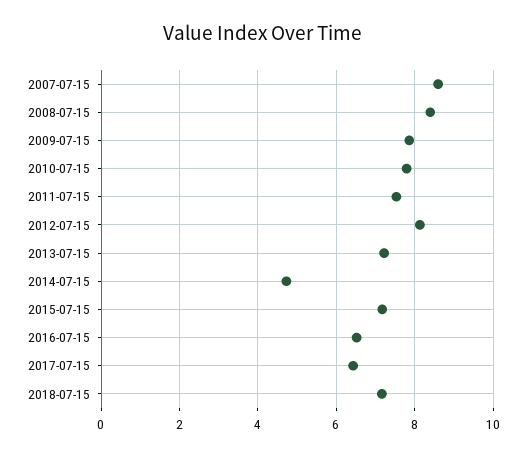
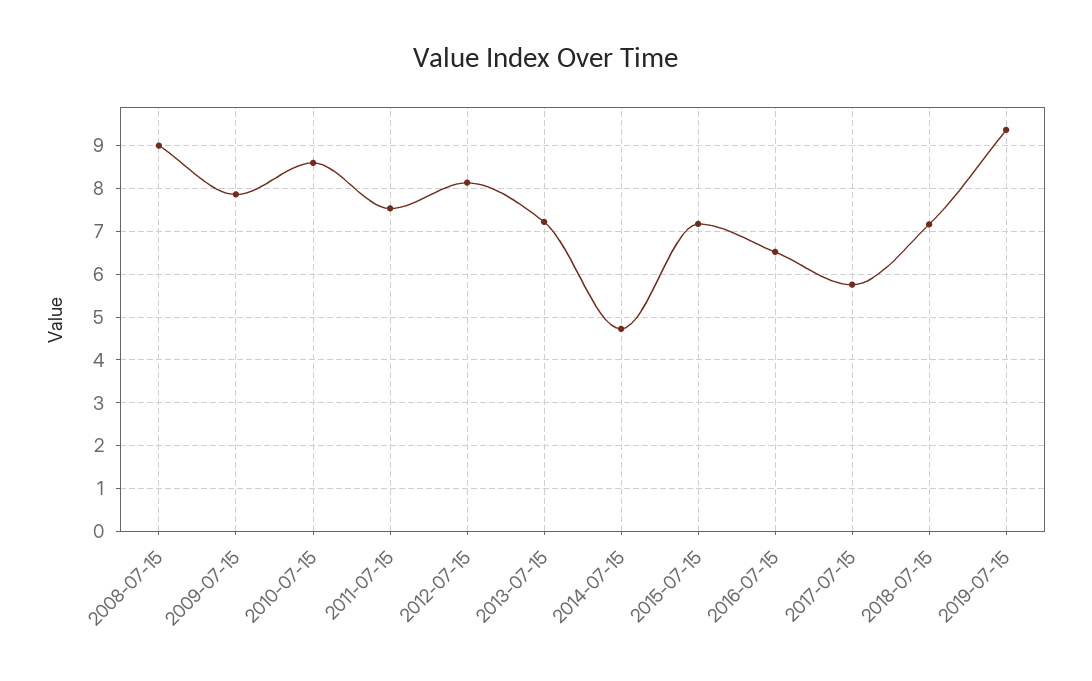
2007-07-15: 8.6 -> none
2008-07-15: 8.4 -> 9
2010-07-15: 7.8 -> 8.6
2017-07-15: 6.4 -> 5.8
2019-07-15: none -> 9.4

